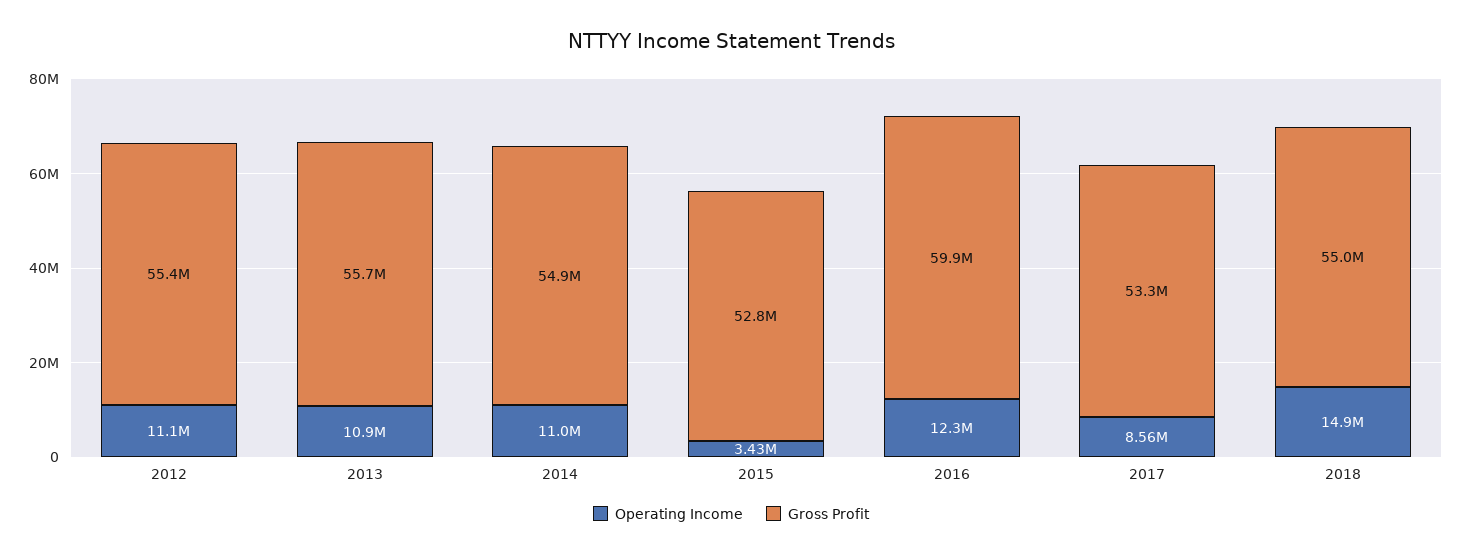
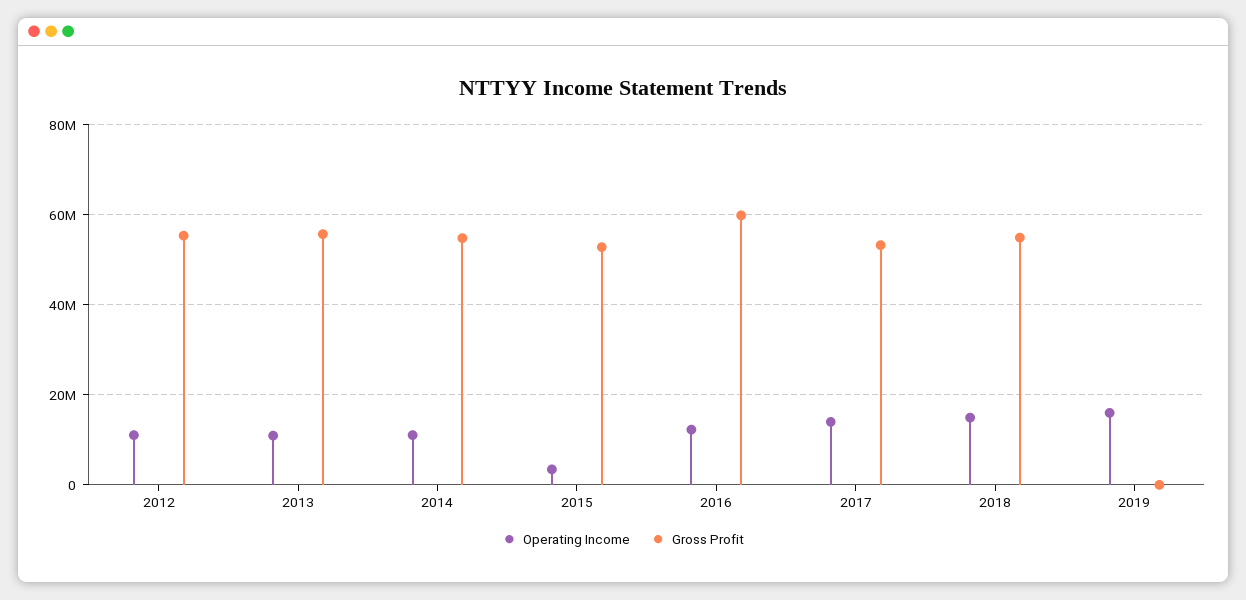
Operating Income, 2017: 8560000 -> 14000000
Operating Income, 2019: none -> 16000000
Gross Profit, 2019: none -> 0

